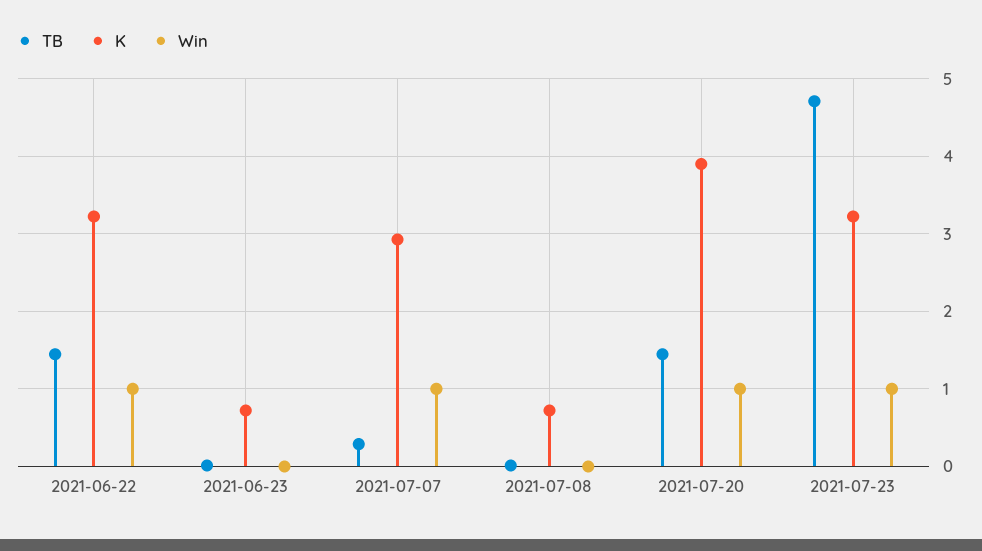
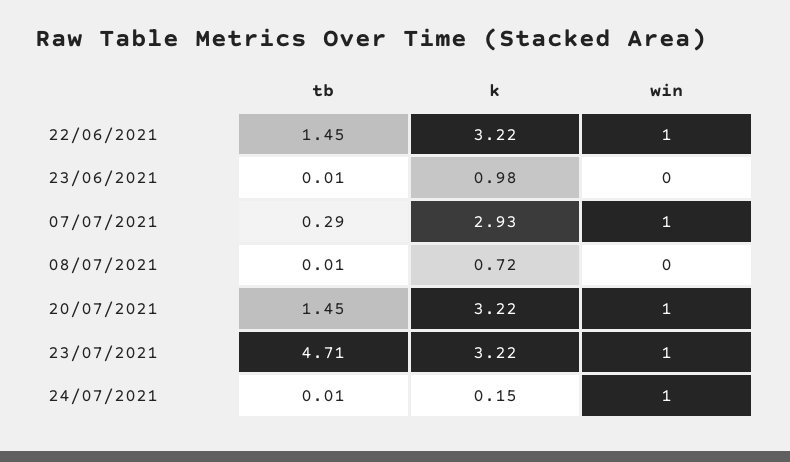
K, 2021-06-23: 0.7 -> 0.98
K, 2021-07-20: 3.9 -> 3.22
TB, 24/07/2021: none -> 0.01
K, 24/07/2021: none -> 0.15
Win, 24/07/2021: none -> 1

